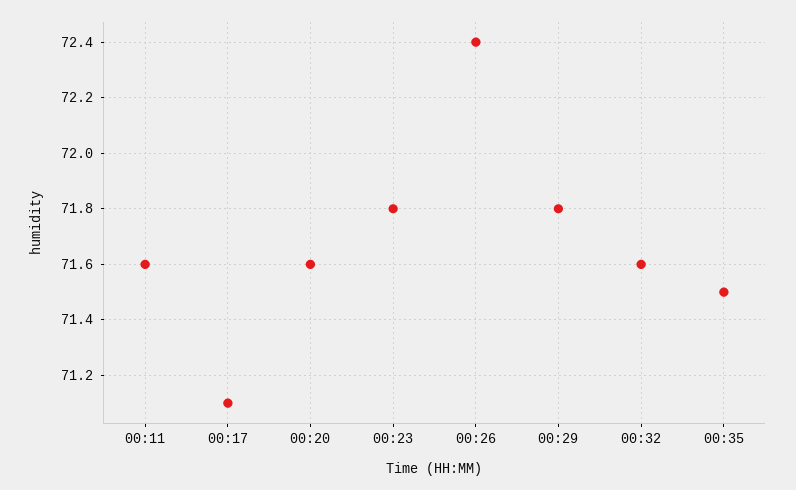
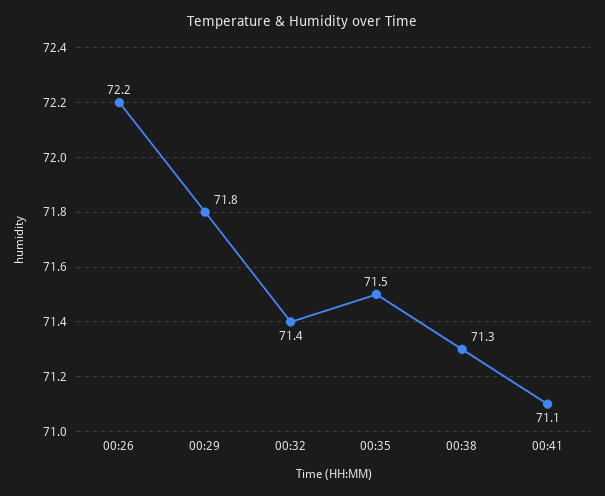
00:11: 71.6 -> none
00:17: 71.1 -> none
00:20: 71.6 -> none
00:23: 71.8 -> none
00:26: 72.4 -> 72.2
00:32: 71.6 -> 71.4
00:38: none -> 71.3
00:41: none -> 71.1

